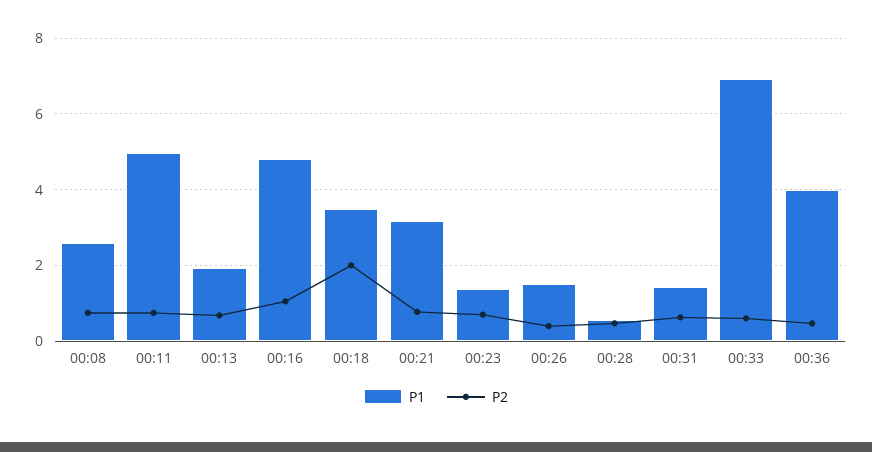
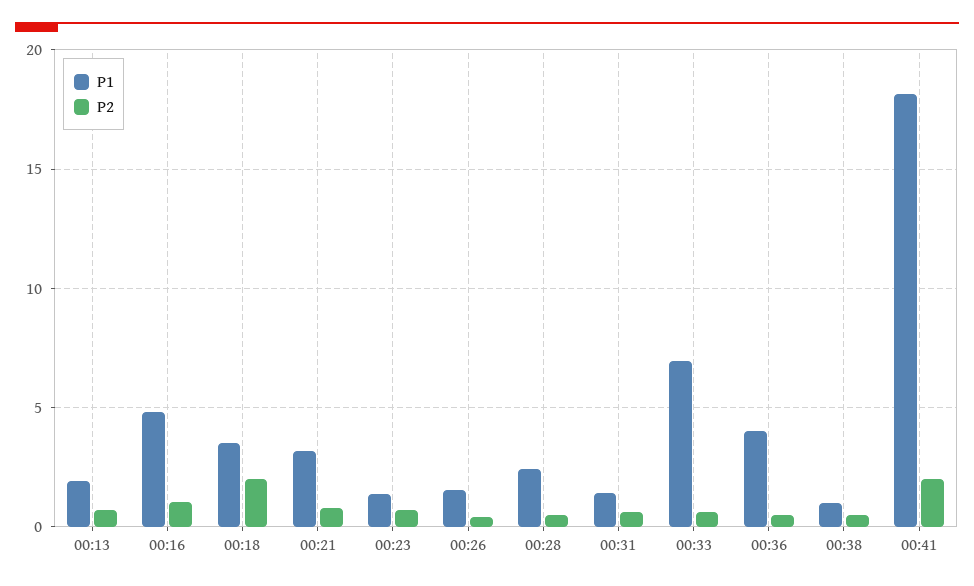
P1, 00:08: 2.6 -> none
P2, 00:08: 0.8 -> none
P1, 00:11: 5 -> none
P2, 00:11: 0.8 -> none
P1, 00:28: 0.6 -> 2.5
P1, 00:38: none -> 1
P2, 00:38: none -> 0.5
P1, 00:41: none -> 18
P2, 00:41: none -> 2

